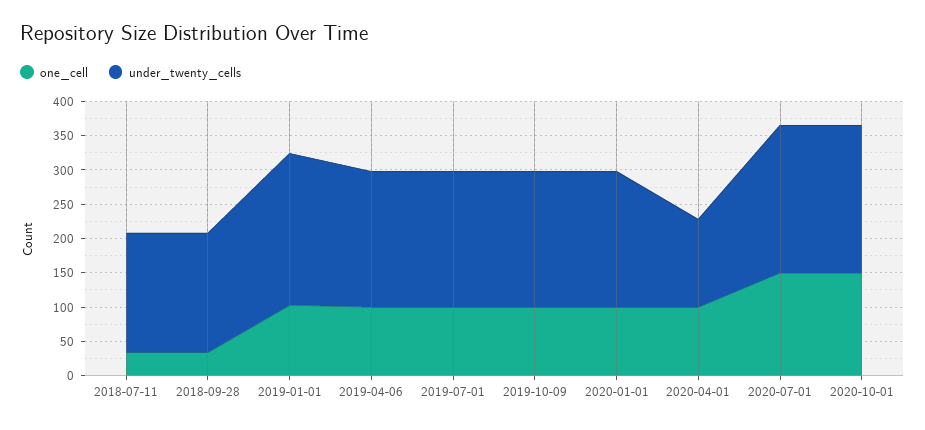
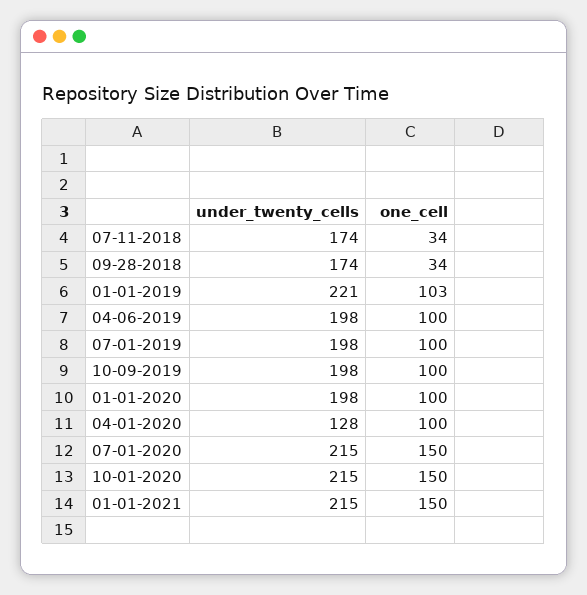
under_twenty_cells, 01-01-2021: none -> 215
one_cell, 01-01-2021: none -> 150

